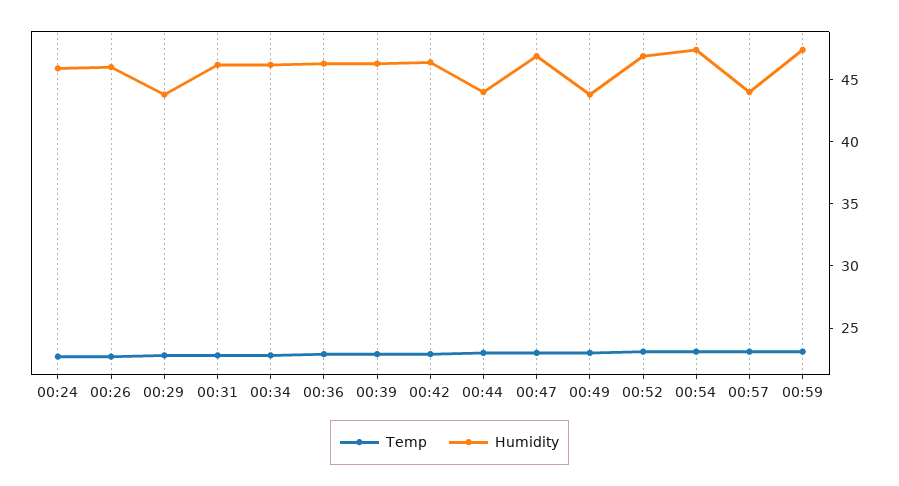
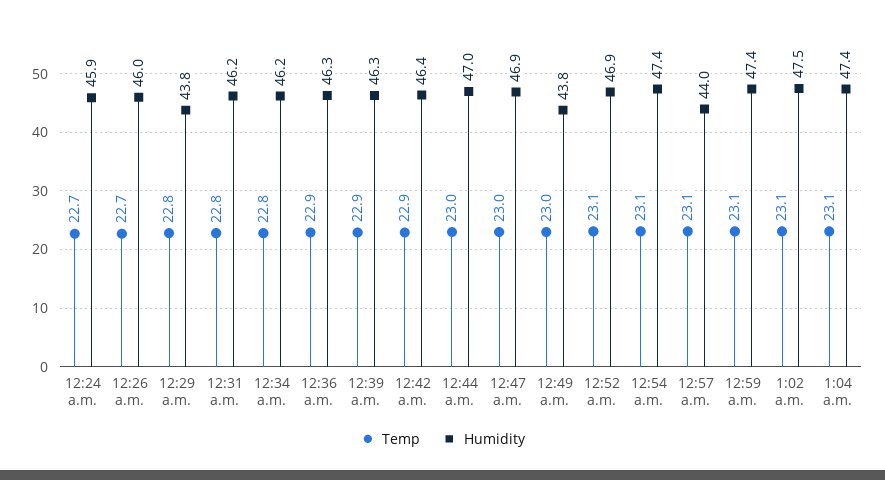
Humidity, 00:44: 44 -> 47
Temp, 1:02 a.m.: none -> 23.1
Humidity, 1:02 a.m.: none -> 47.5
Temp, 1:04 a.m.: none -> 23.1
Humidity, 1:04 a.m.: none -> 47.4

